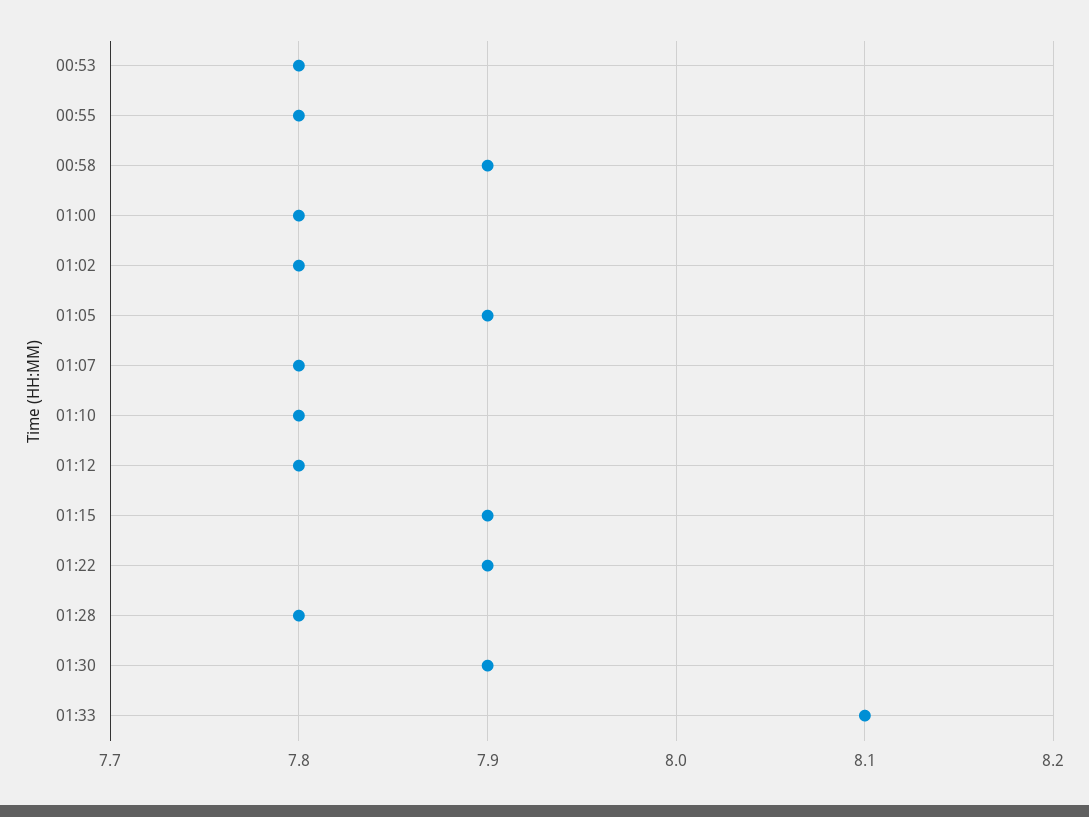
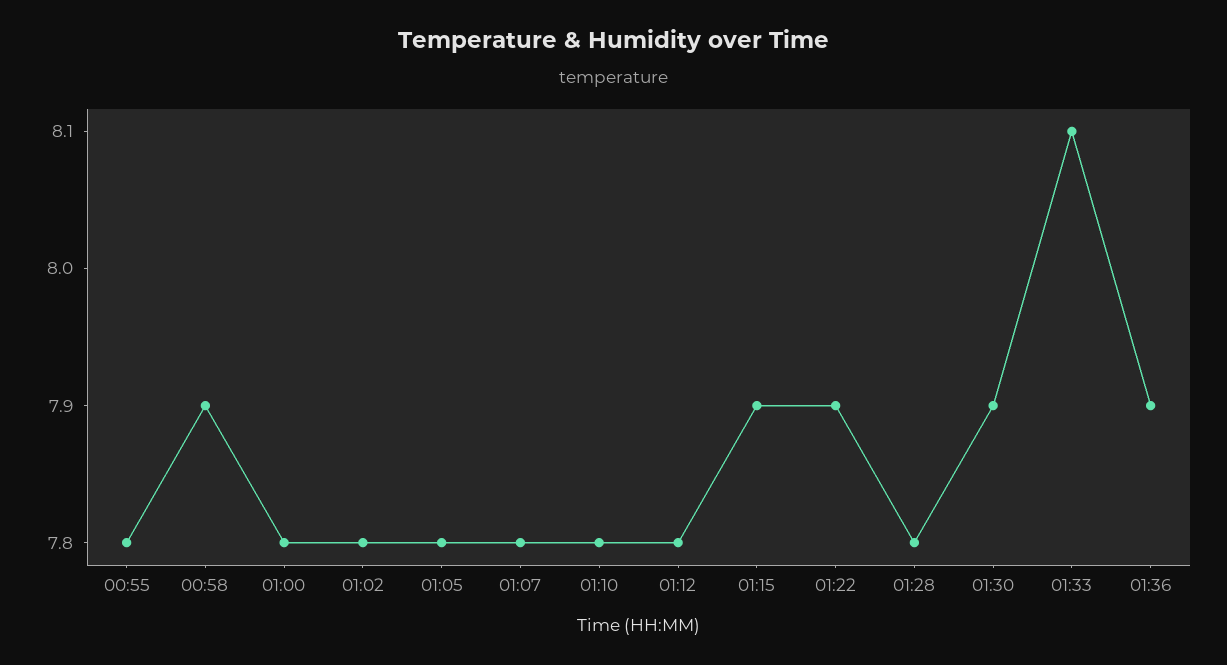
00:53: 7.8 -> none
01:05: 7.9 -> 7.8
01:36: none -> 7.9

